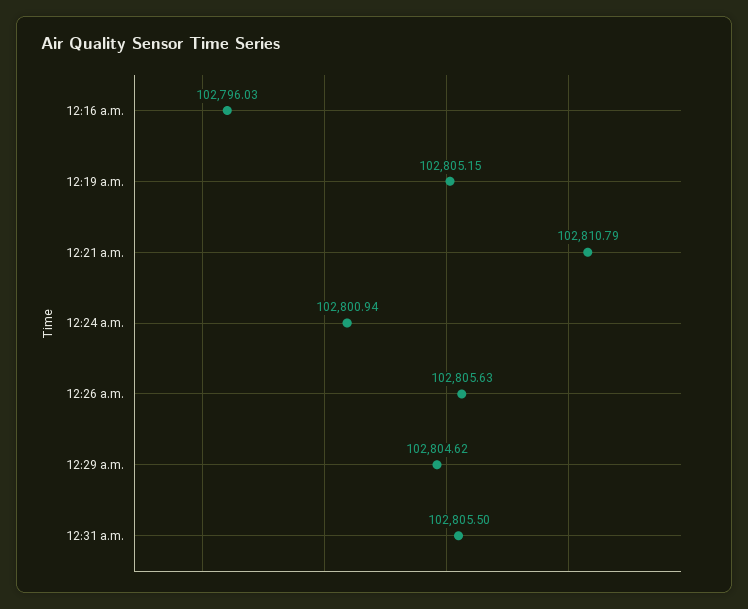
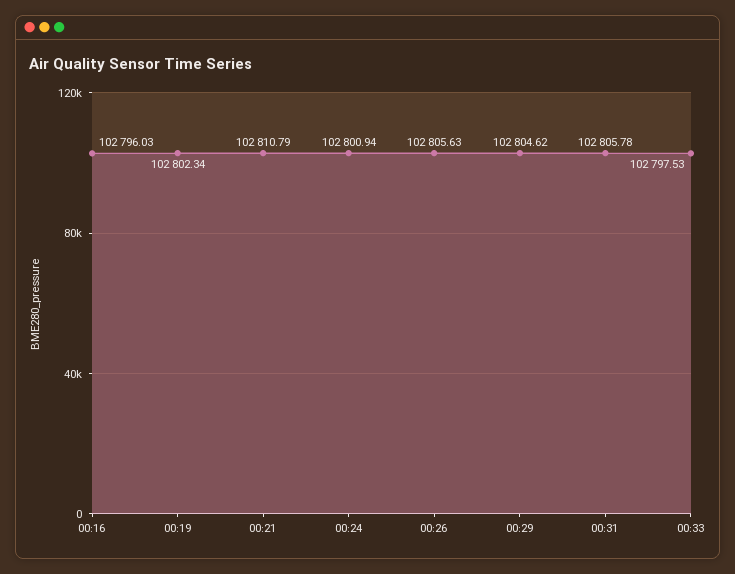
12:19 a.m.: 102805.15 -> 102802.34
12:31 a.m.: 102805.5 -> 102805.78
00:33: none -> 102797.53

